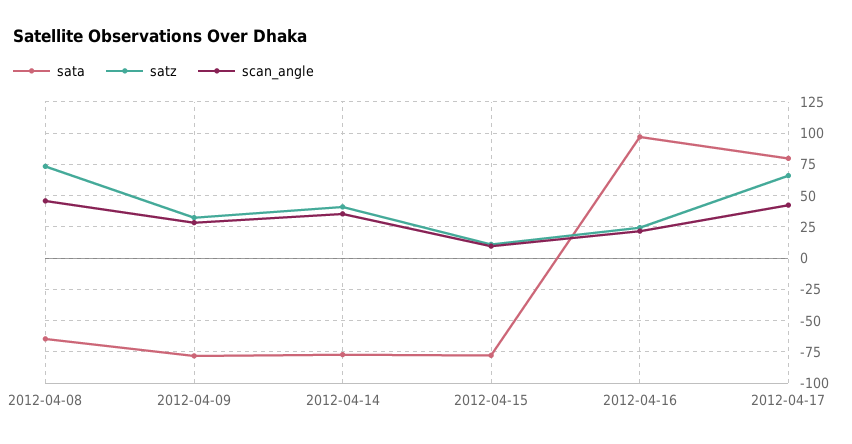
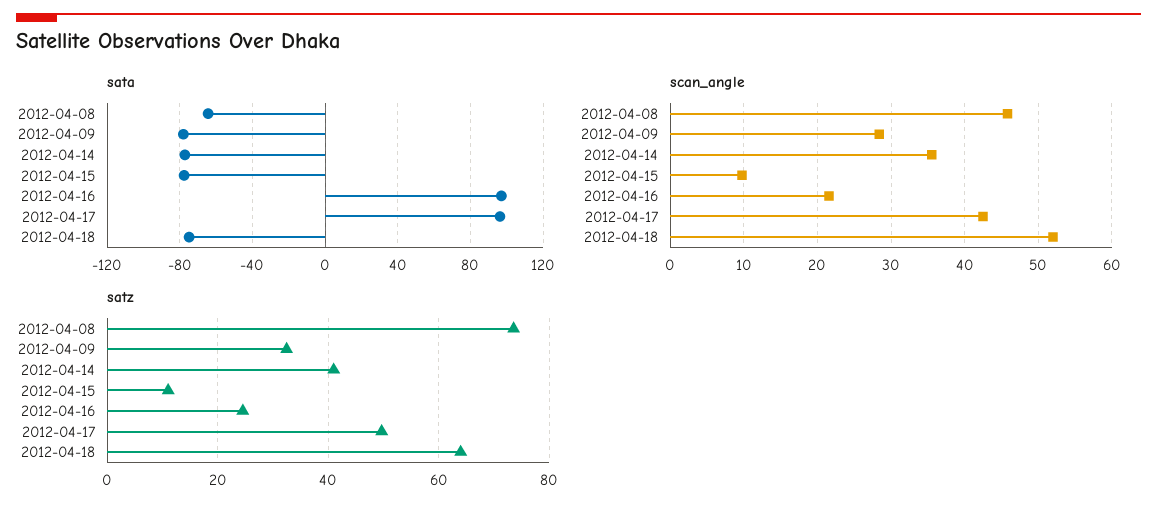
sata, 2012-04-17: 80 -> 95
satz, 2012-04-17: 65 -> 50
sata, 2012-04-18: none -> -75
scan_angle, 2012-04-18: none -> 52
satz, 2012-04-18: none -> 64

